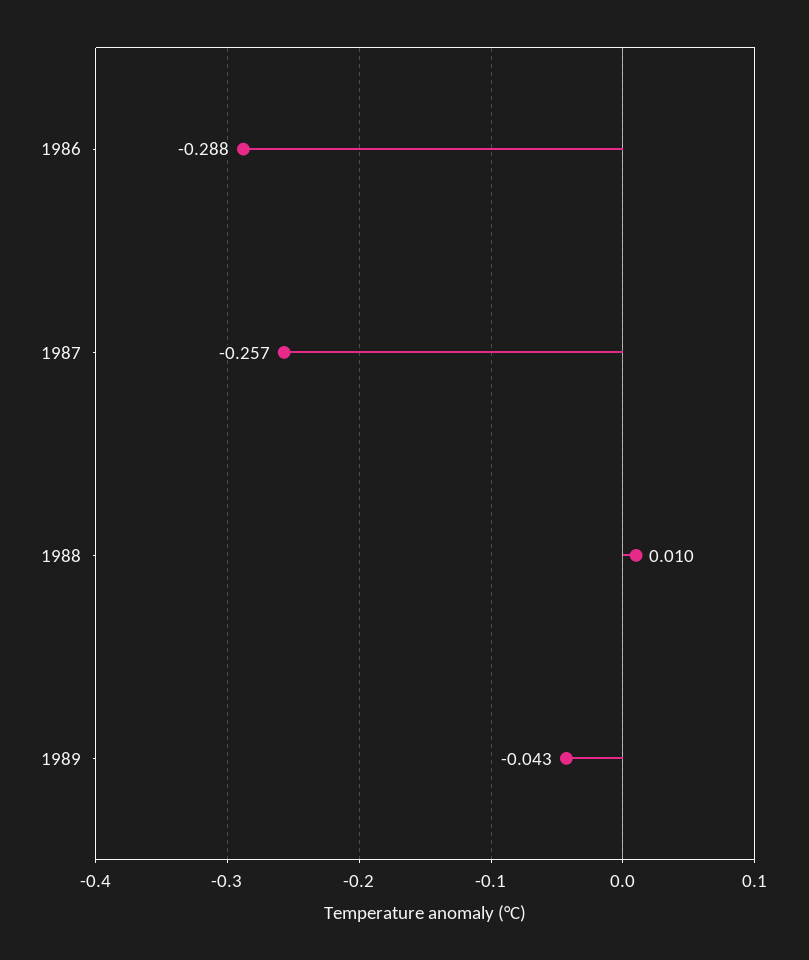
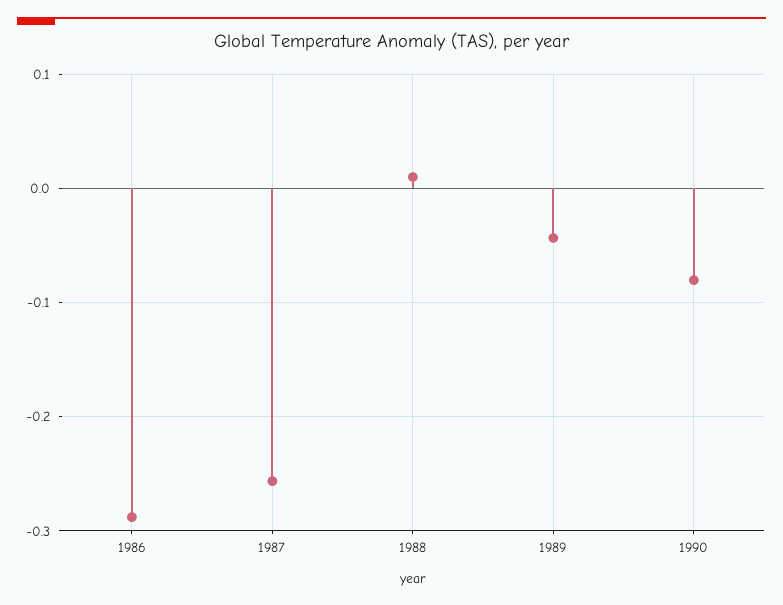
1990: none -> -0.08

